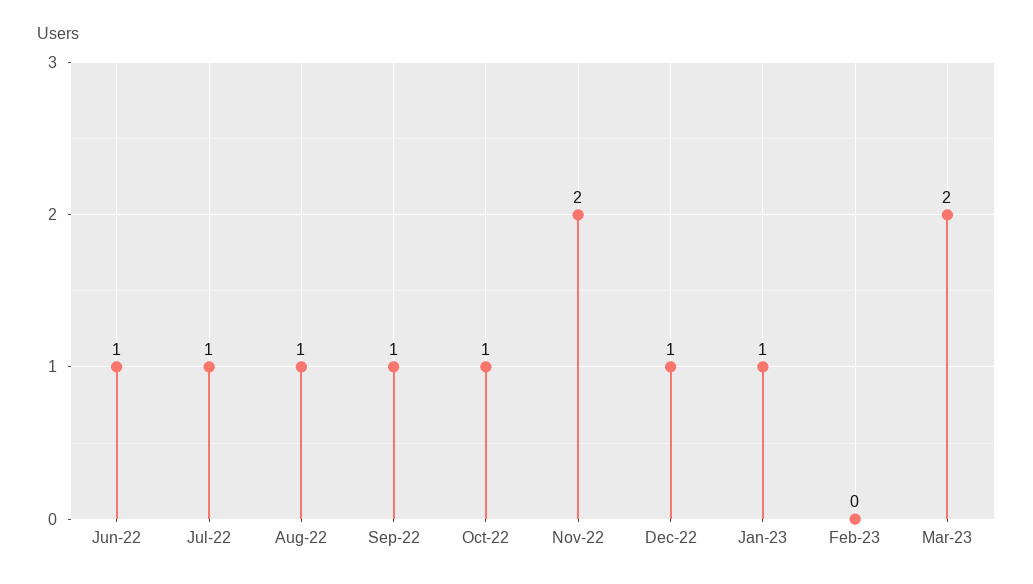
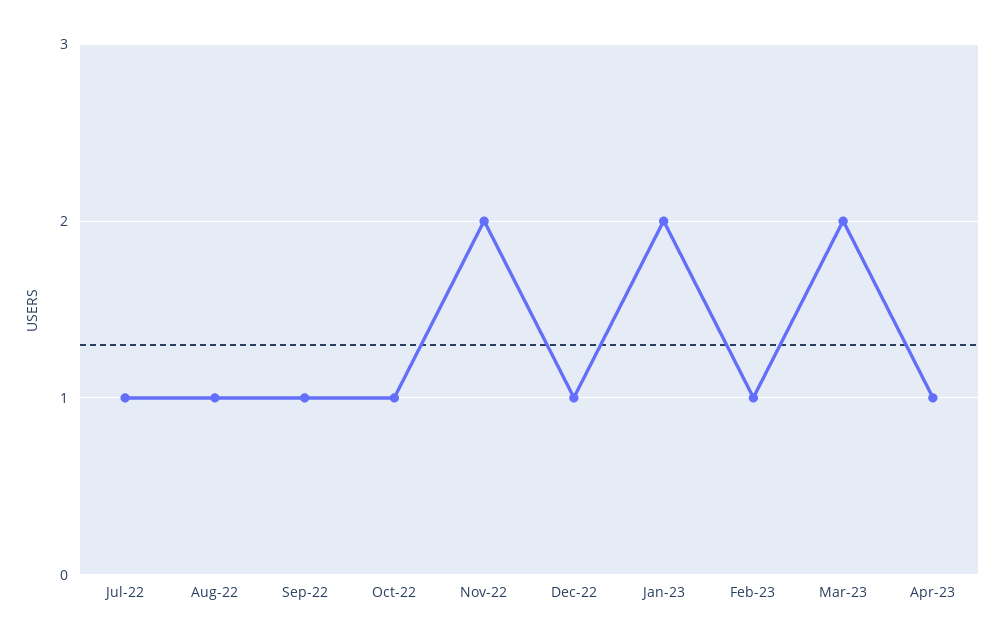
Jun-22: 1 -> none
Jan-23: 1 -> 2
Feb-23: 0 -> 1
Apr-23: none -> 1

